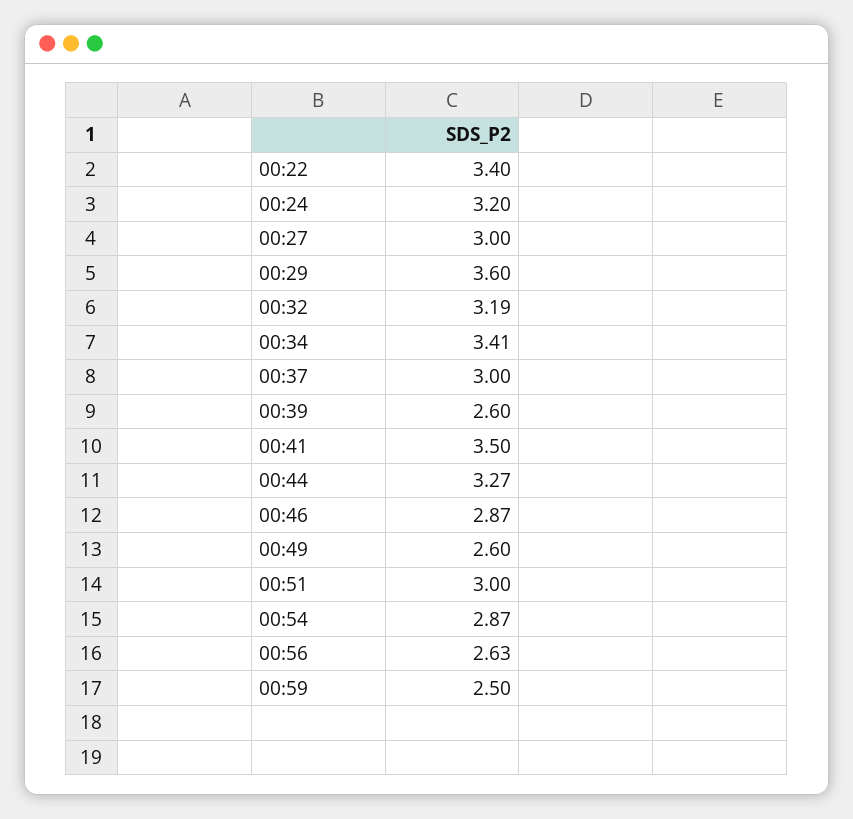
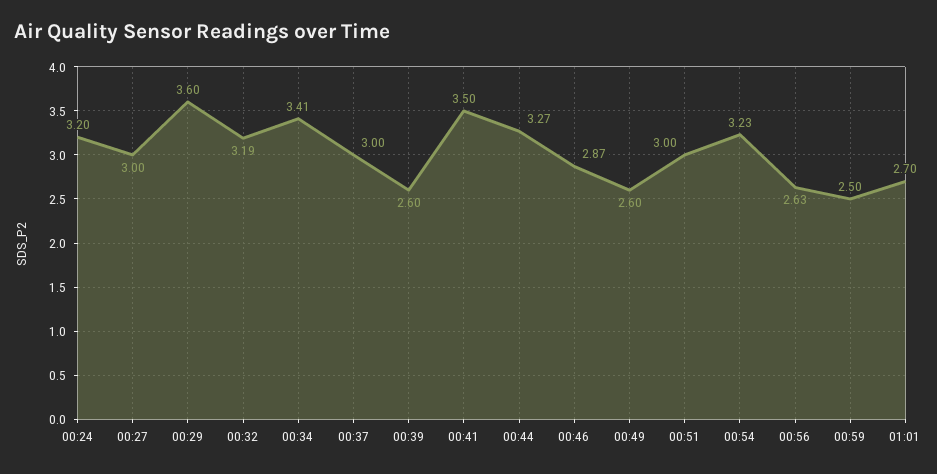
00:22: 3.4 -> none
00:54: 2.87 -> 3.23
01:01: none -> 2.7

